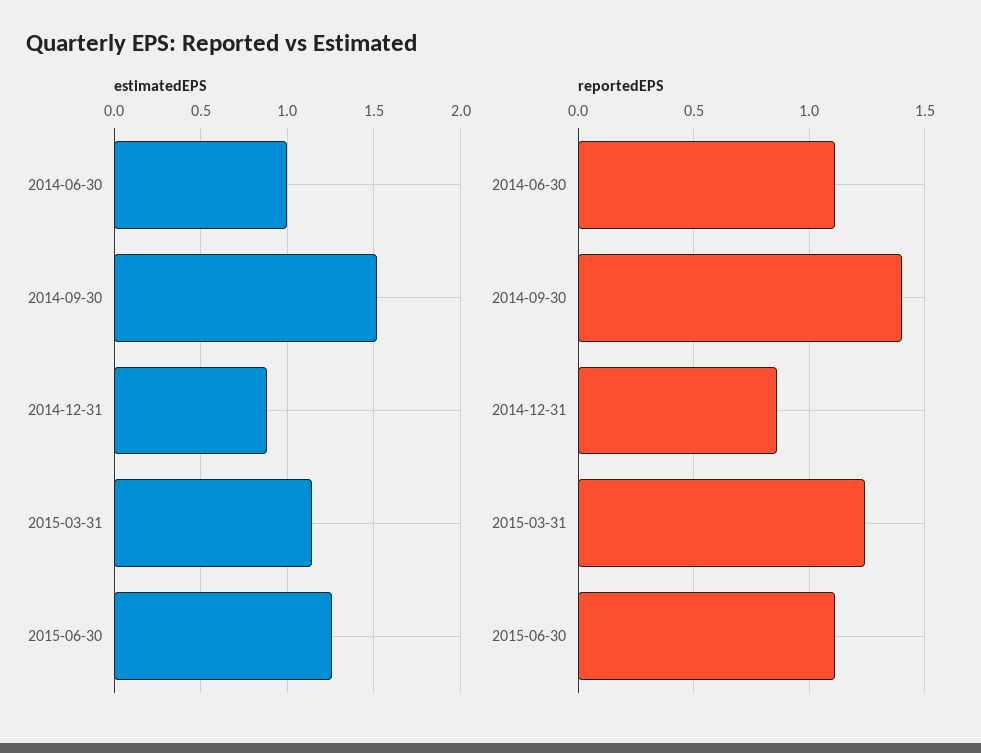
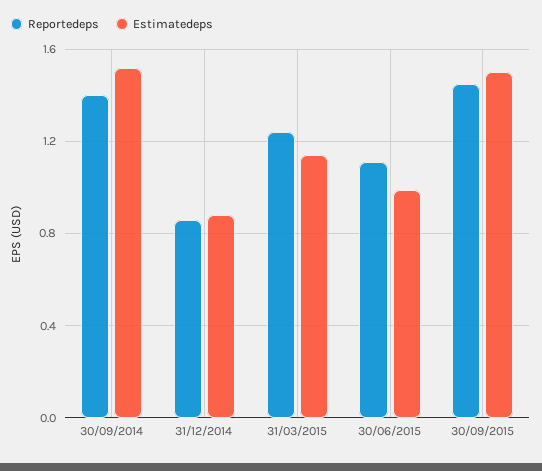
estimatedEPS, 2014-06-30: 1 -> none
estimatedEPS, 2015-06-30: 1.25 -> 1
reportedEPS, 2014-06-30: 1.1 -> none
reportedEPS, 30/09/2015: none -> 1.45
estimatedEPS, 30/09/2015: none -> 1.5

